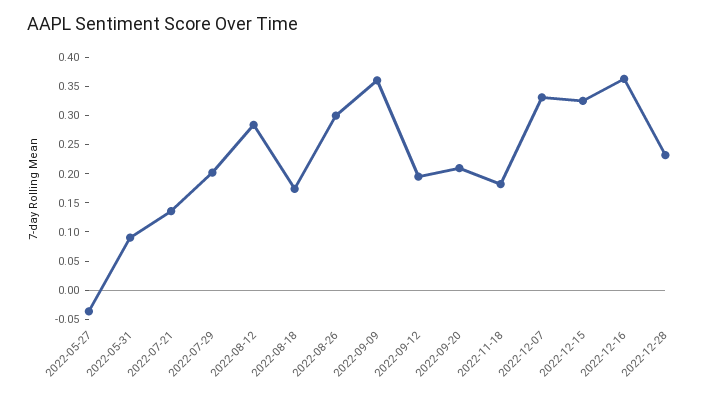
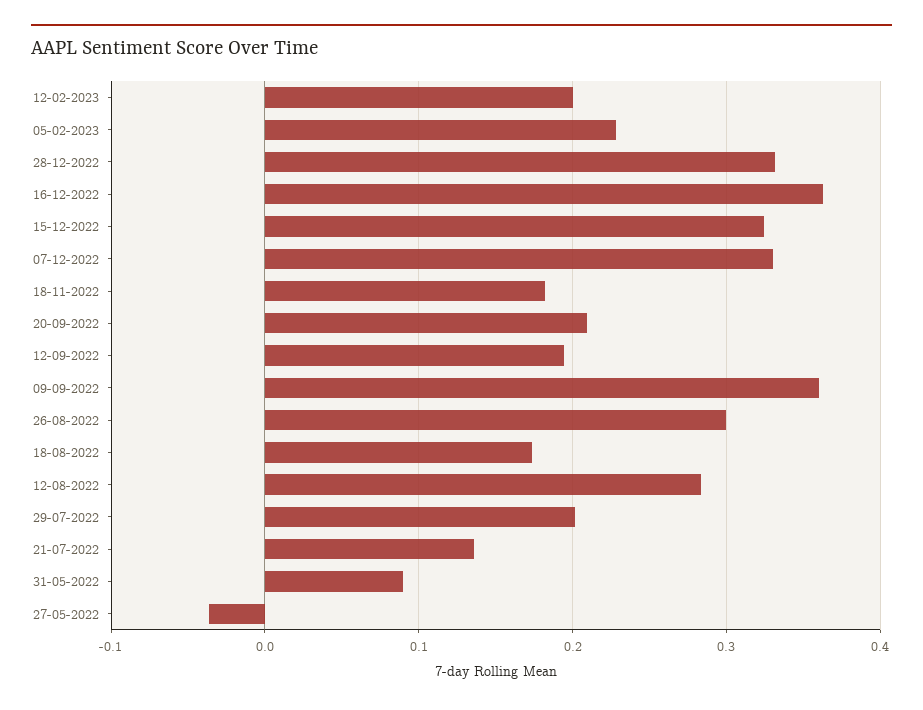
2022-12-28: 0.225 -> 0.33
12-02-2023: none -> 0.2
05-02-2023: none -> 0.23

